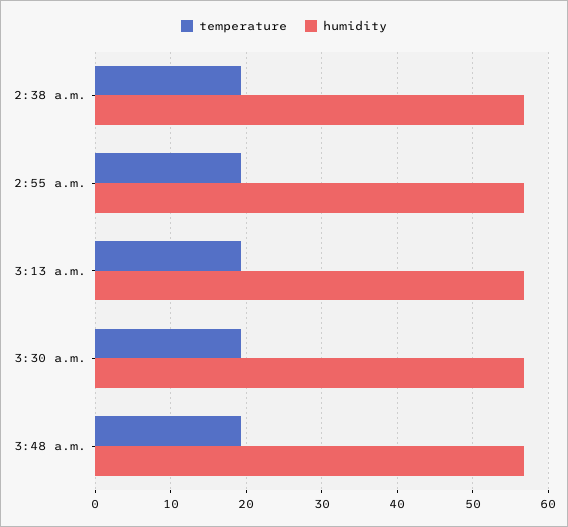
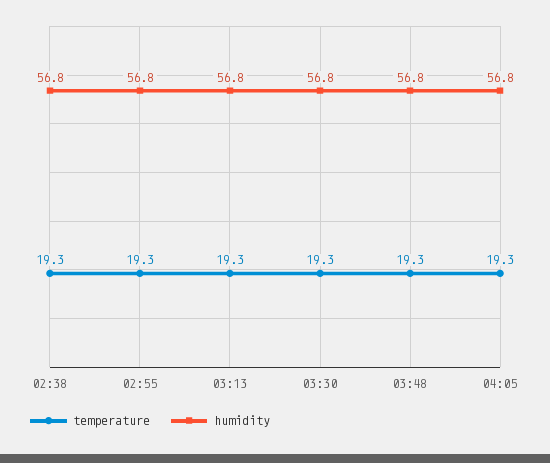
temperature, 04:05: none -> 19.3
humidity, 04:05: none -> 56.8

